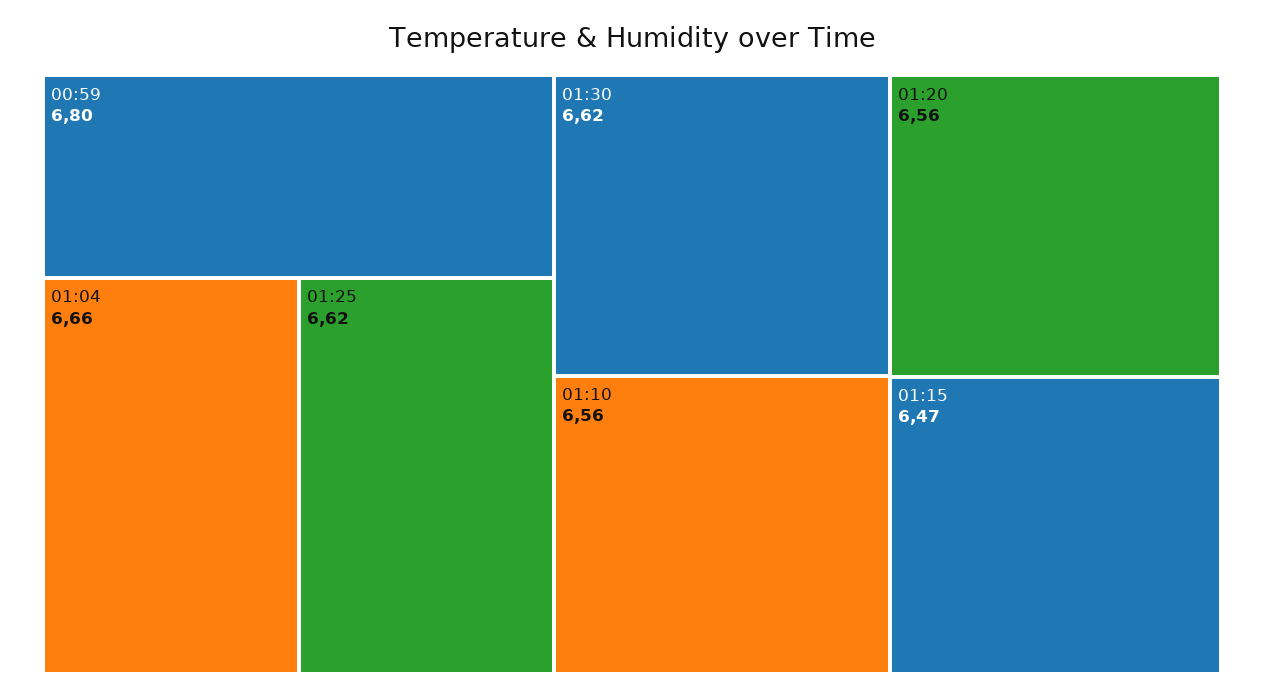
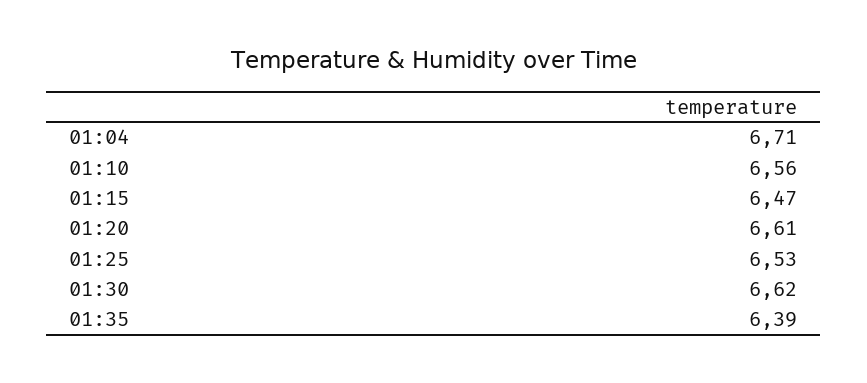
00:59: 6.8 -> none
01:04: 6.66 -> 6.71
01:25: 6.62 -> 6.53
01:20: 6.56 -> 6.61
01:35: none -> 6.39

